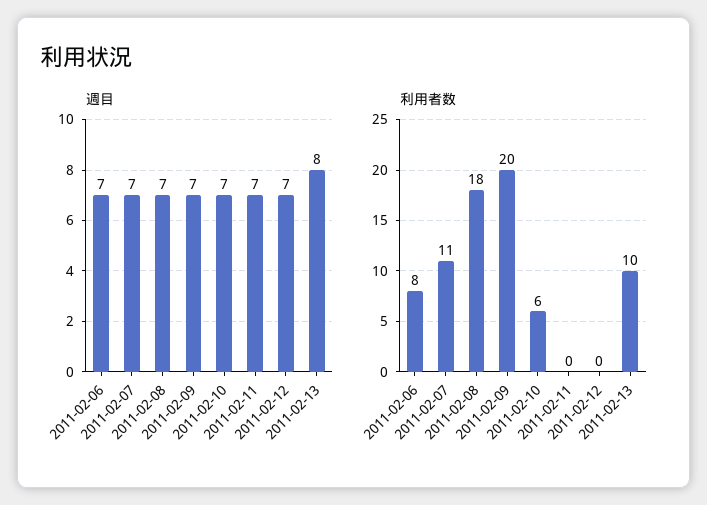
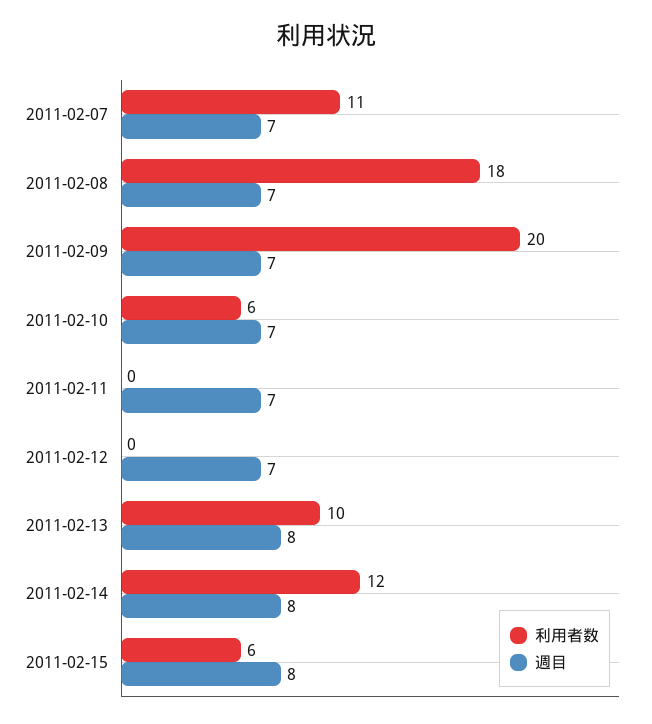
週目, 2011-02-06: 7 -> none
利用者数, 2011-02-06: 8 -> none
利用者数, 2011-02-14: none -> 12
週目, 2011-02-14: none -> 8
利用者数, 2011-02-15: none -> 6
週目, 2011-02-15: none -> 8

